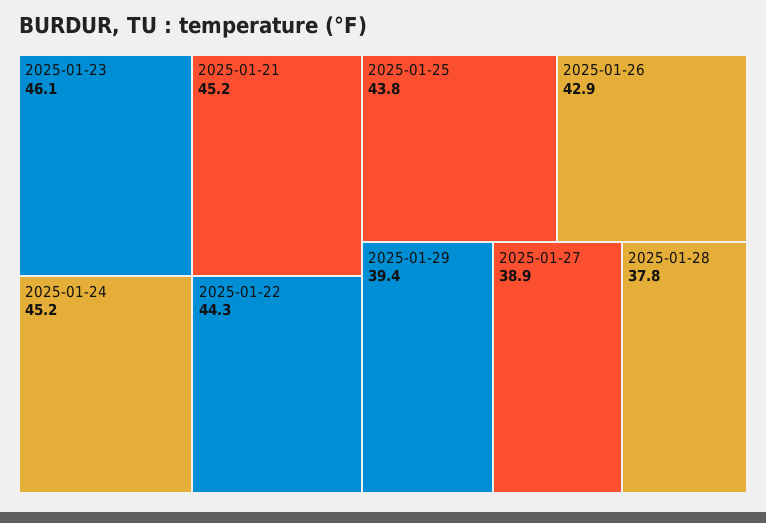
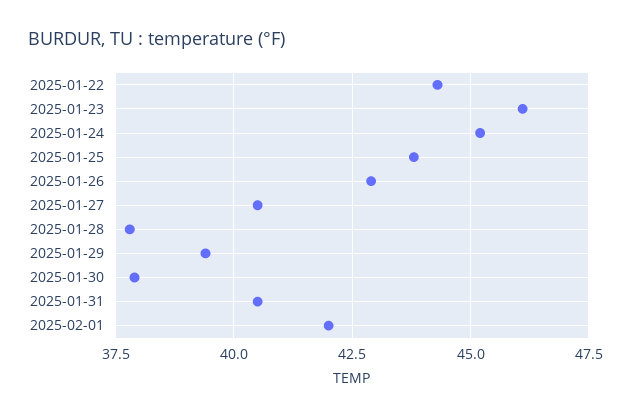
2025-01-21: 45.2 -> none
2025-01-27: 38.9 -> 40.5
2025-01-30: none -> 38
2025-01-31: none -> 40.5
2025-02-01: none -> 42

